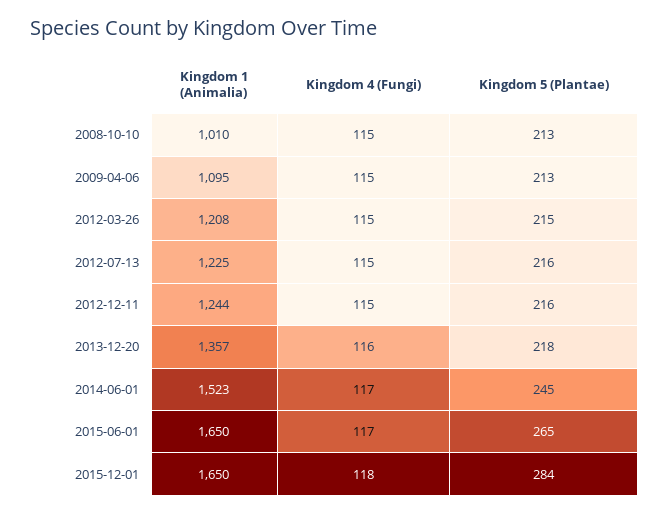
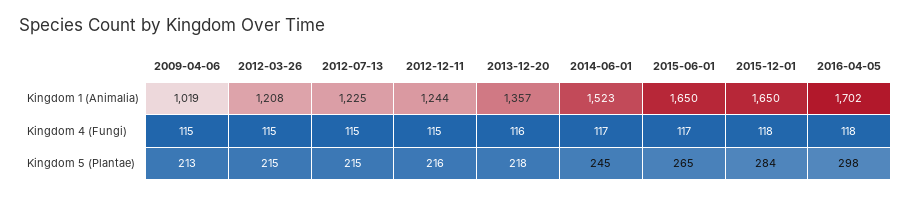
Kingdom 1 (Animalia), 2008-10-10: 1010 -> none
Kingdom 4 (Fungi), 2008-10-10: 115 -> none
Kingdom 5 (Plantae), 2008-10-10: 213 -> none
Kingdom 1 (Animalia), 2009-04-06: 1095 -> 1019
Kingdom 5 (Plantae), 2012-07-13: 216 -> 215
Kingdom 1 (Animalia), 2016-04-05: none -> 1702
Kingdom 4 (Fungi), 2016-04-05: none -> 118
Kingdom 5 (Plantae), 2016-04-05: none -> 298

